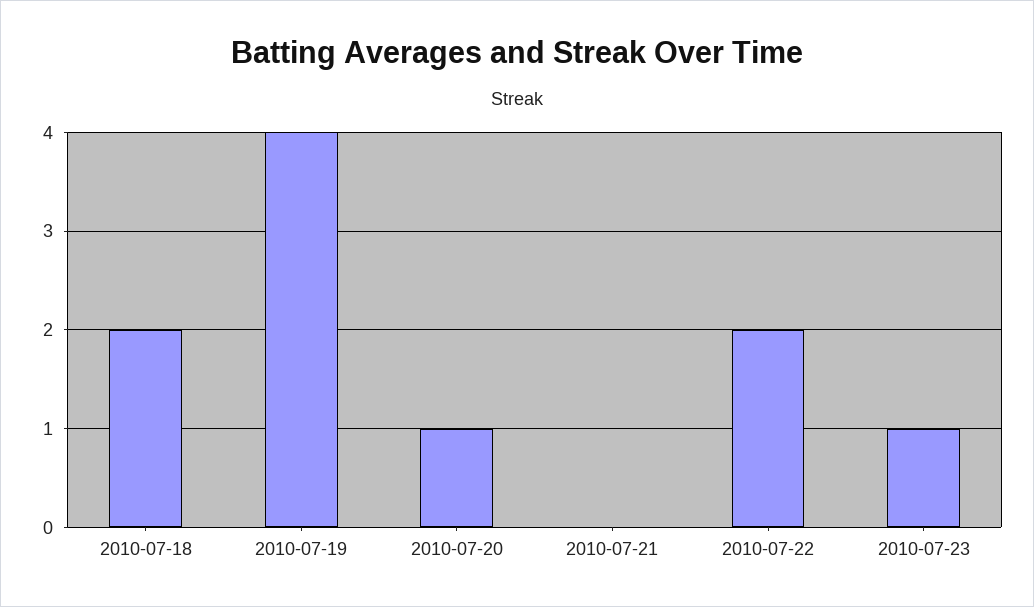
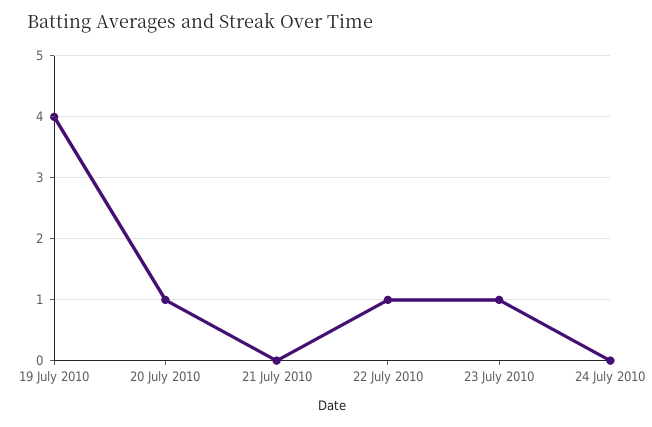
2010-07-18: 2 -> none
2010-07-22: 2 -> 1
24 July 2010: none -> 0

